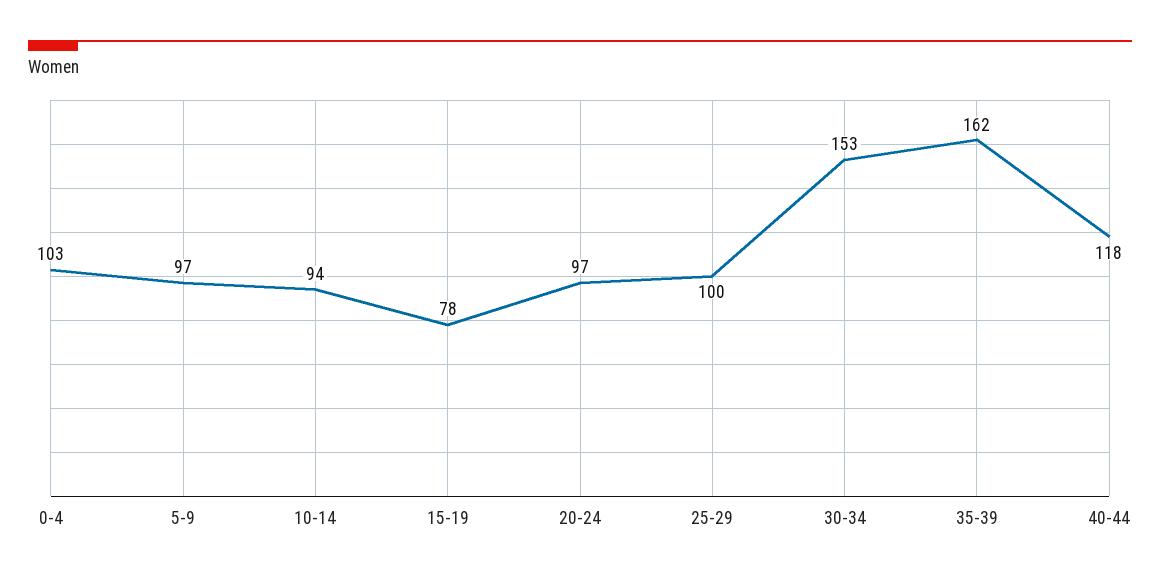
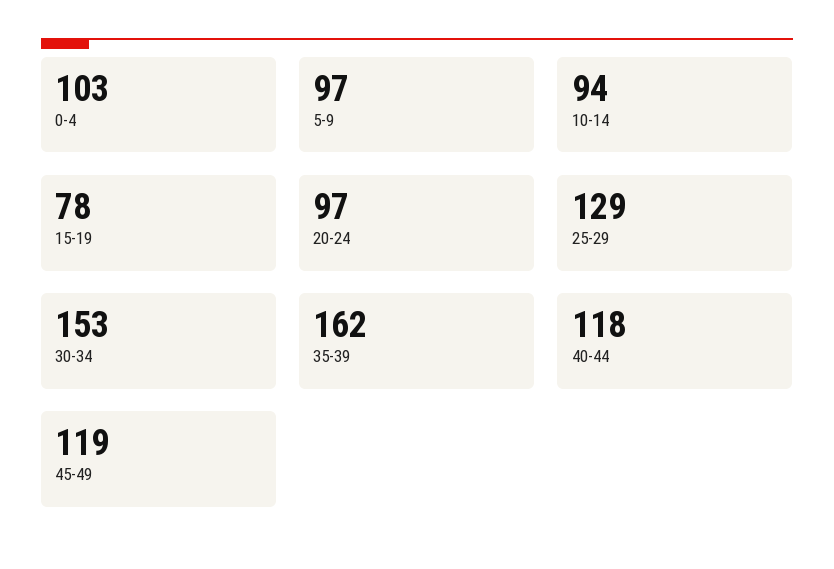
25-29: 100 -> 129
45-49: none -> 119

